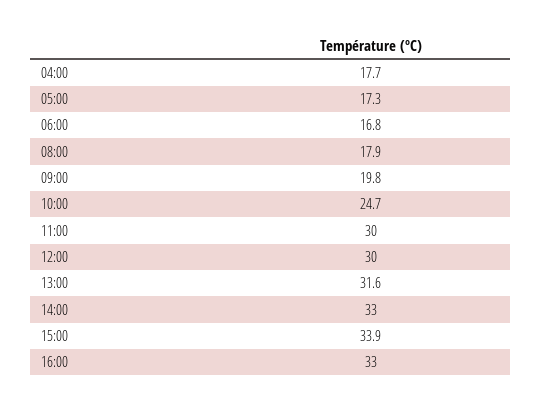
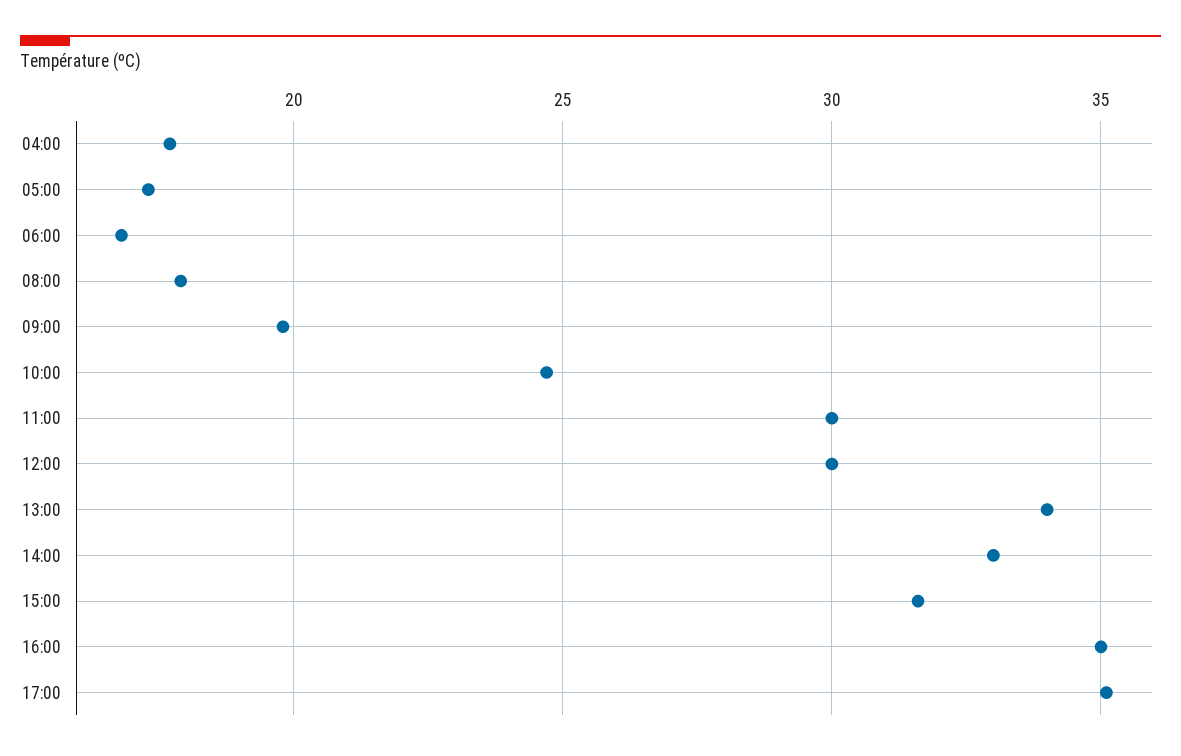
13:00: 31.6 -> 34
15:00: 33.9 -> 31.5
16:00: 33 -> 35
17:00: none -> 35

